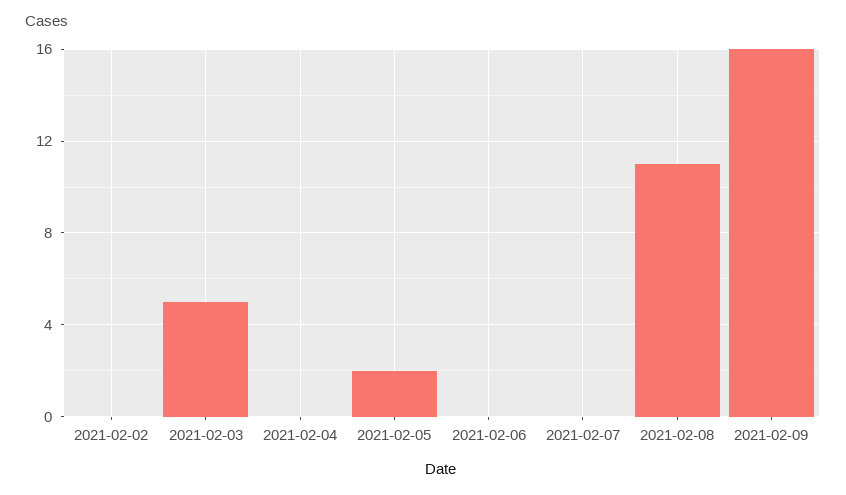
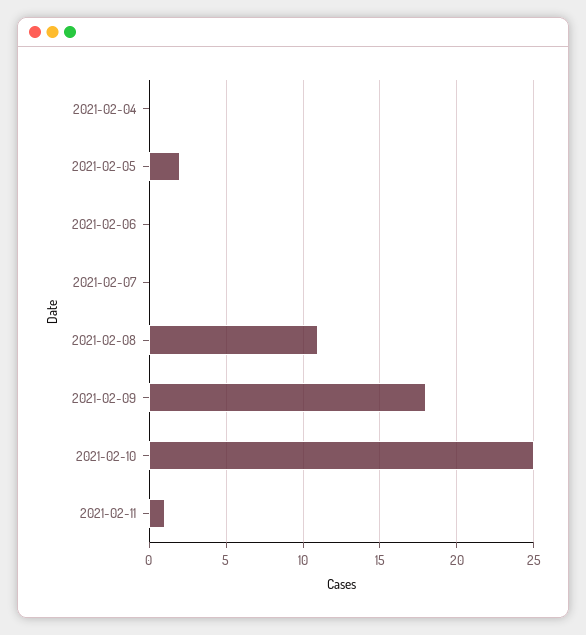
2021-02-02: 0 -> none
2021-02-03: 5 -> none
2021-02-09: 16 -> 18
2021-02-10: none -> 25
2021-02-11: none -> 1

